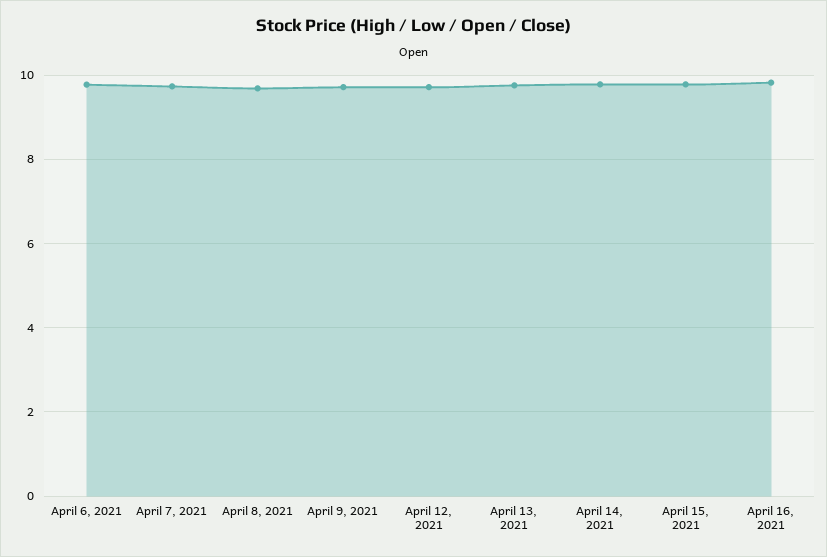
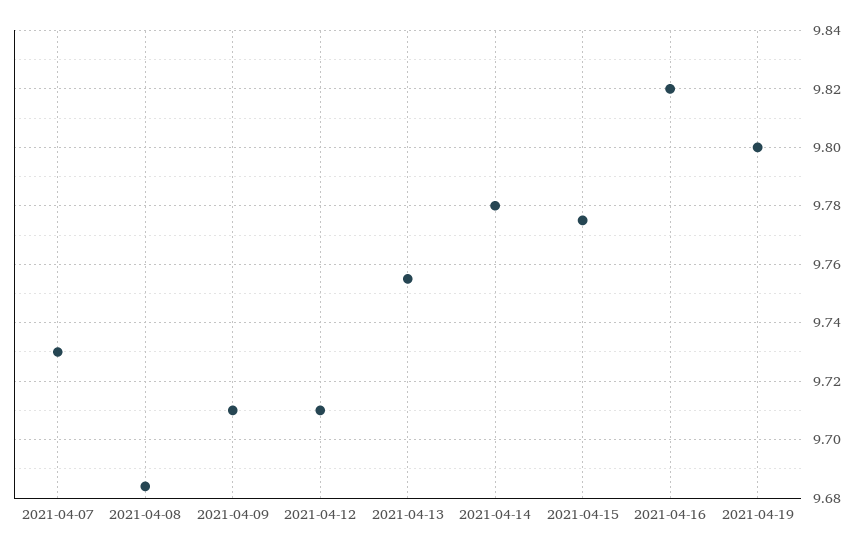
April 6, 2021: 9.8 -> none
2021-04-19: none -> 9.8

